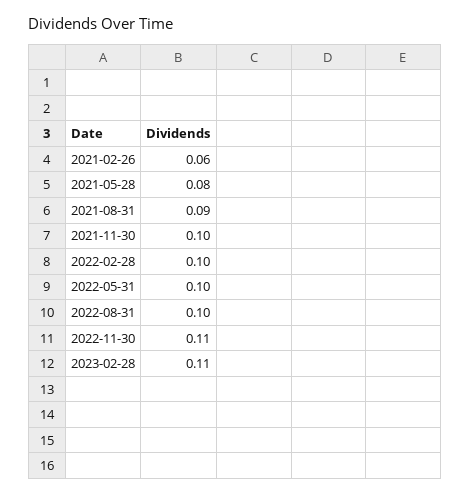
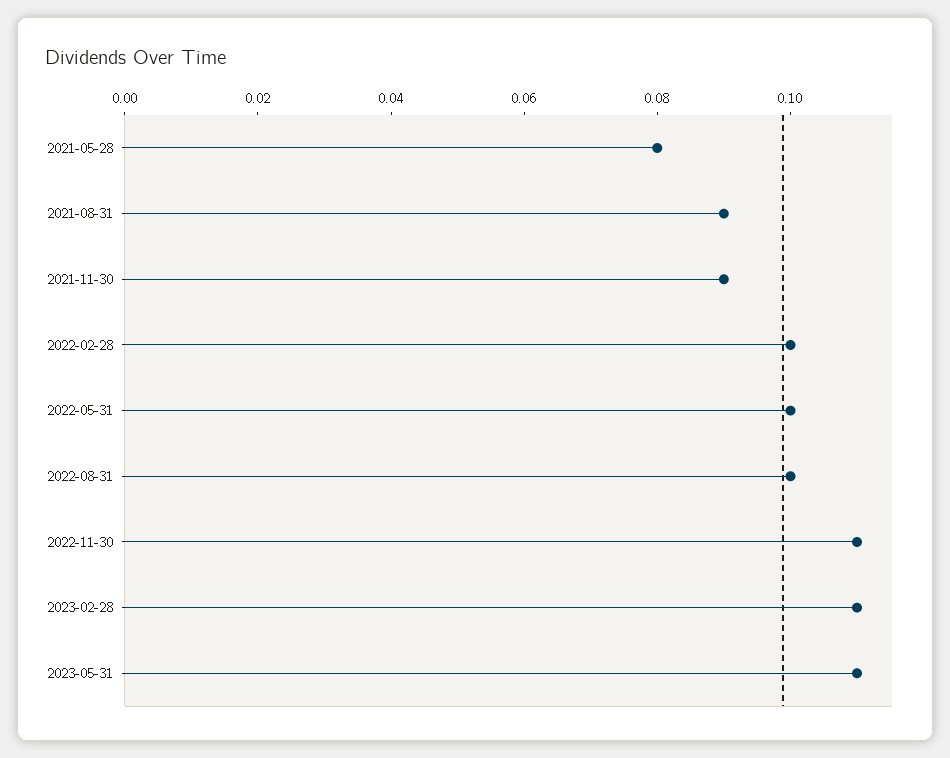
2021-02-26: 0.06 -> none
2021-11-30: 0.1 -> 0.09
2023-05-31: none -> 0.11

